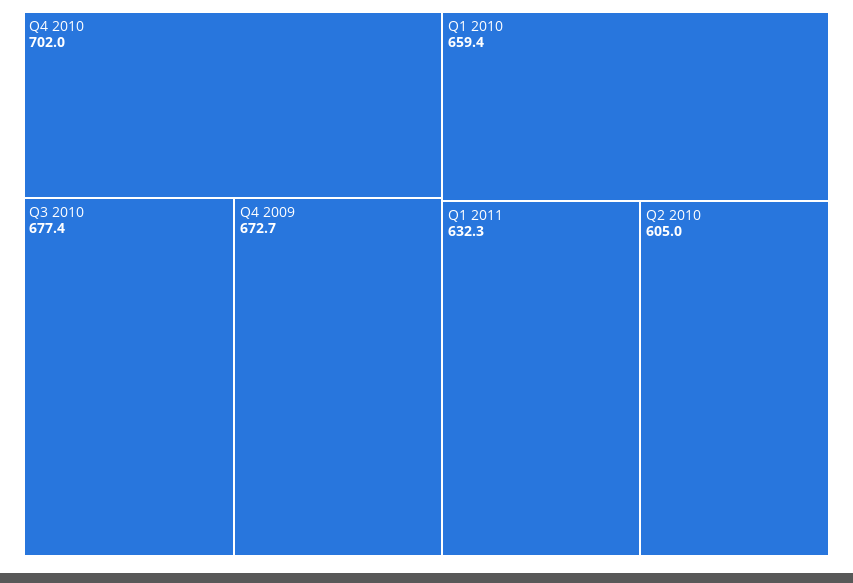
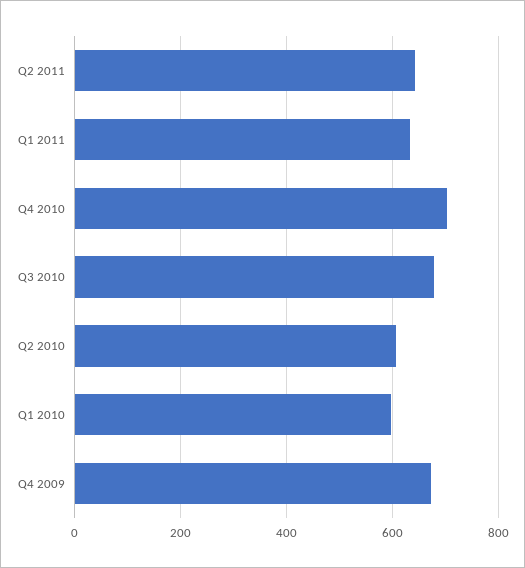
Q1 2010: 659.4 -> 600
Q2 2011: none -> 640

